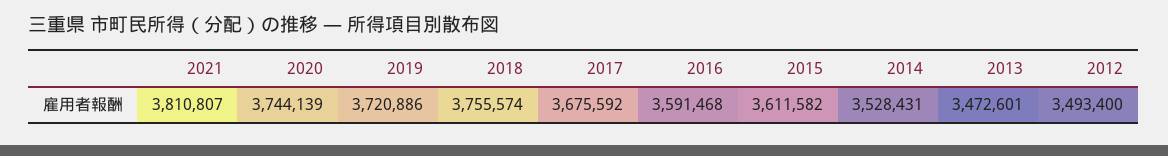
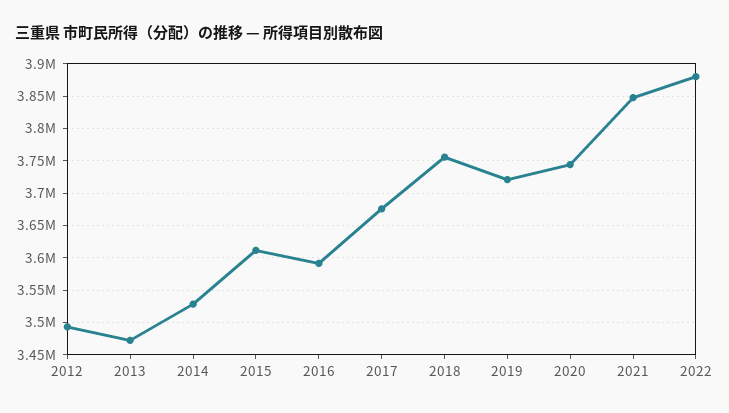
2021: 3810807 -> 3850000
2022: none -> 3880000

